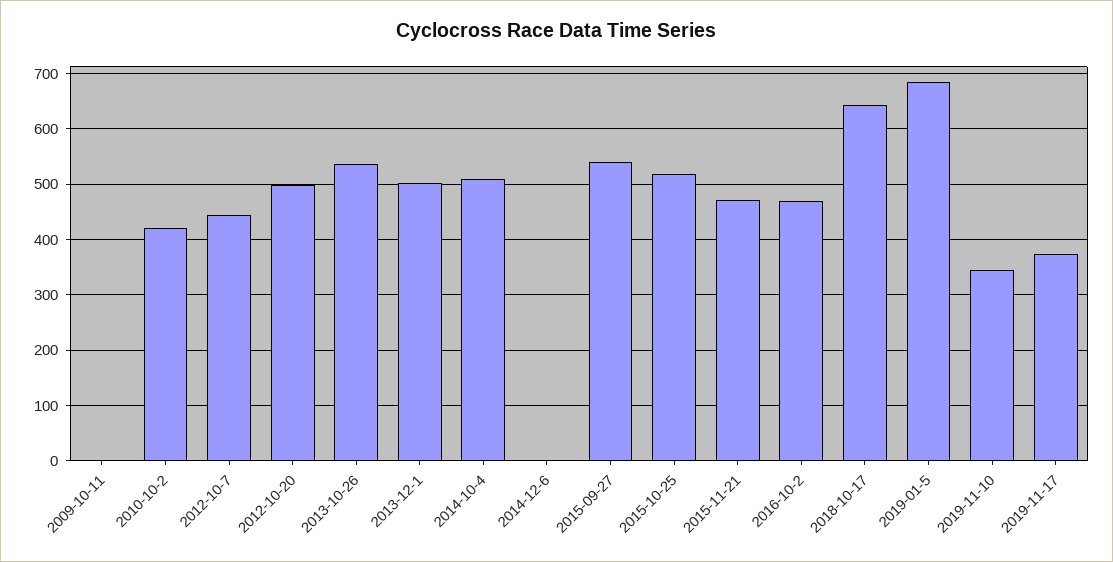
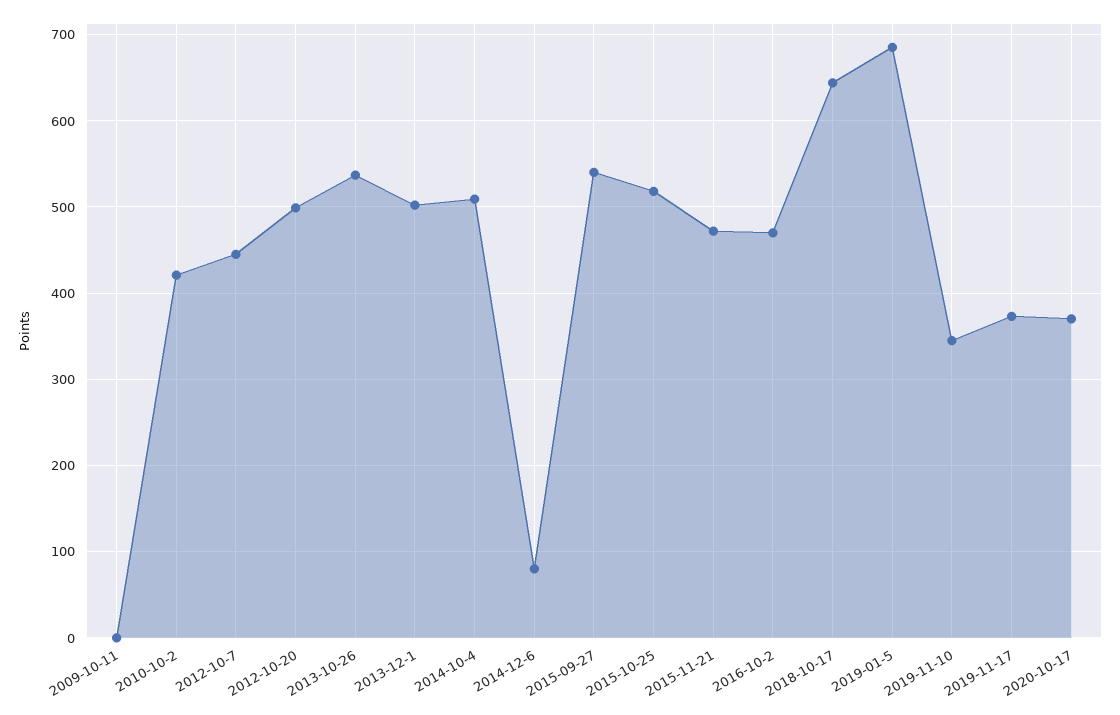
2014-12-6: 0 -> 80
2020-10-17: none -> 370

